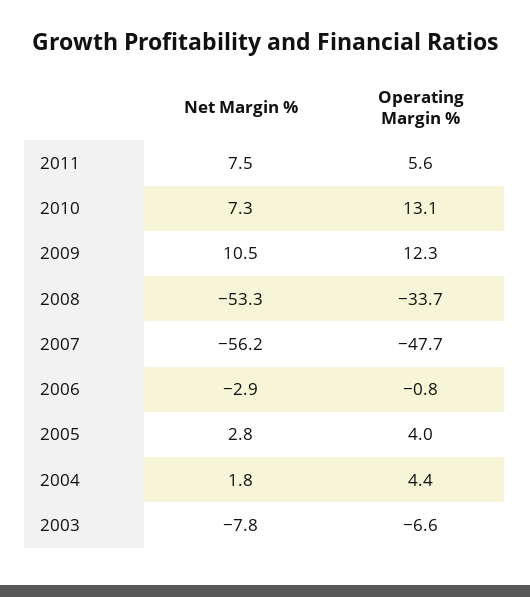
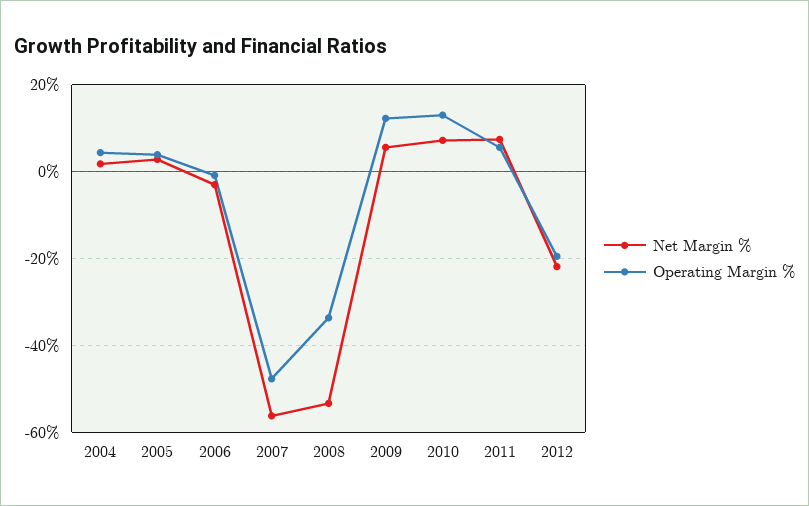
Net Margin %, 2009: 10.5 -> 6
Net Margin %, 2003: -7.8 -> none
Operating Margin %, 2003: -6.6 -> none
Net Margin %, 2012: none -> -22
Operating Margin %, 2012: none -> -20

